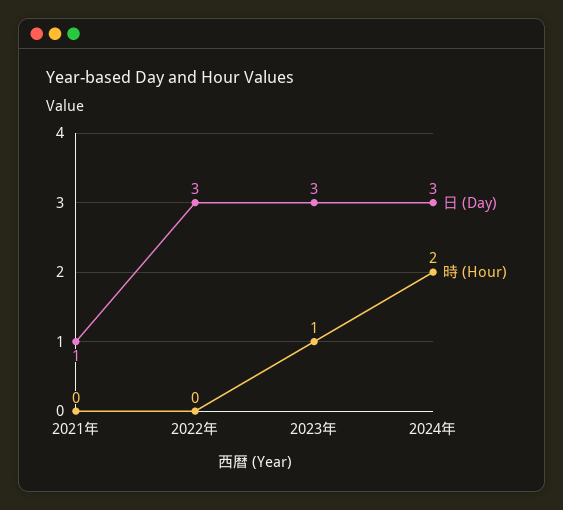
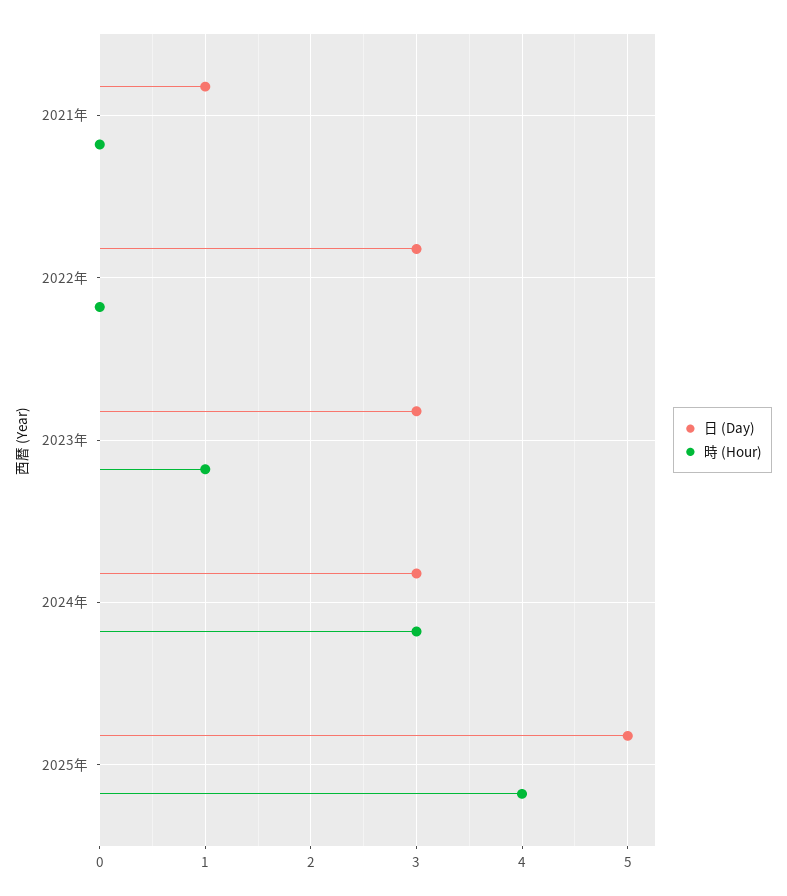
時 (Hour), 2024年: 2 -> 3
日 (Day), 2025年: none -> 5
時 (Hour), 2025年: none -> 4

